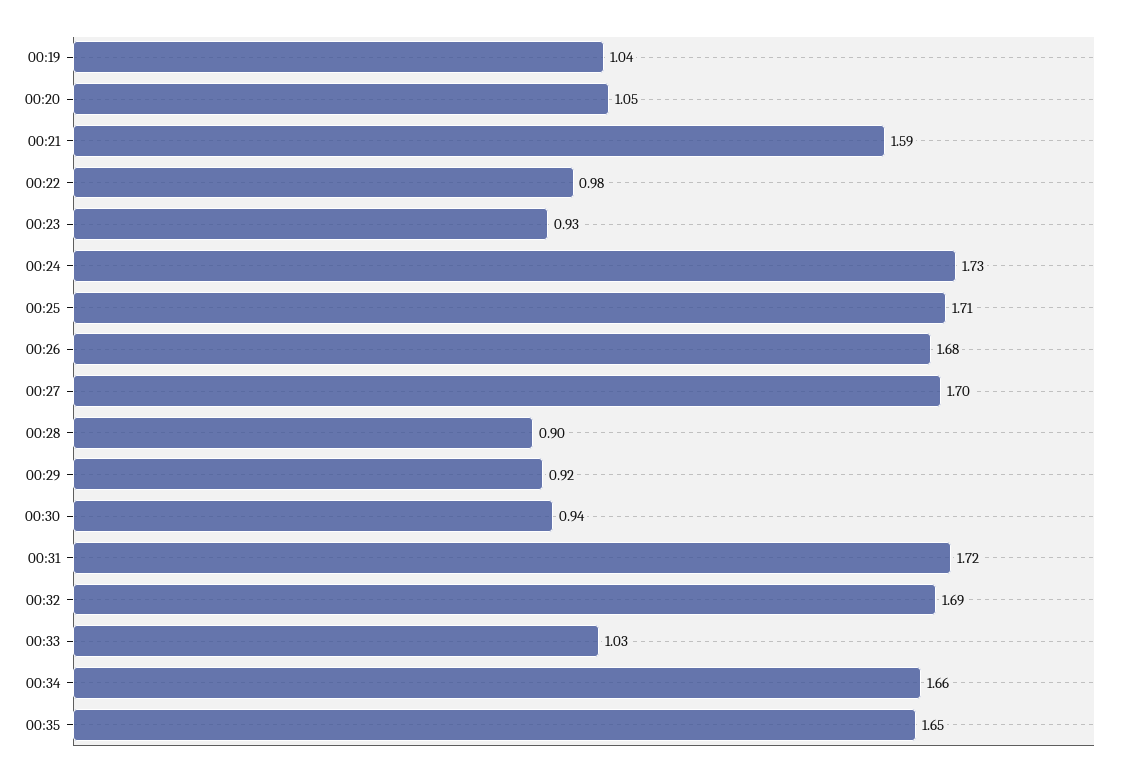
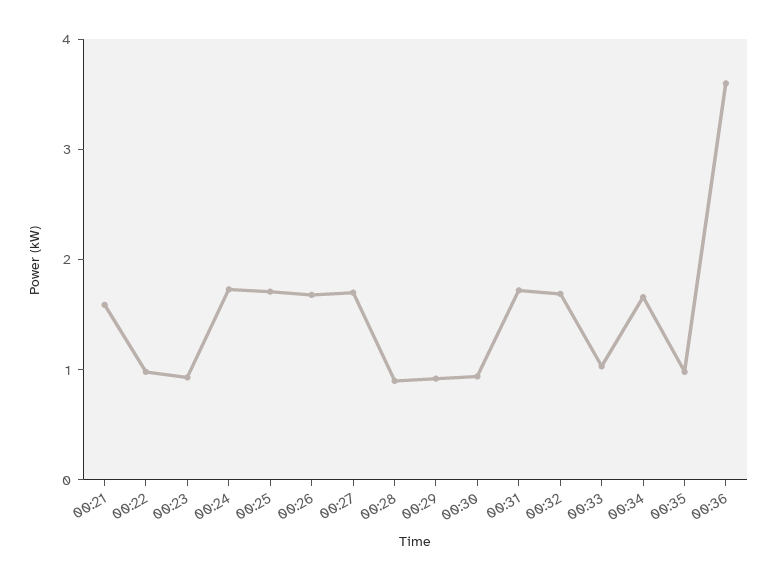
00:19: 1.04 -> none
00:20: 1.05 -> none
00:35: 1.65 -> 1
00:36: none -> 3.6

